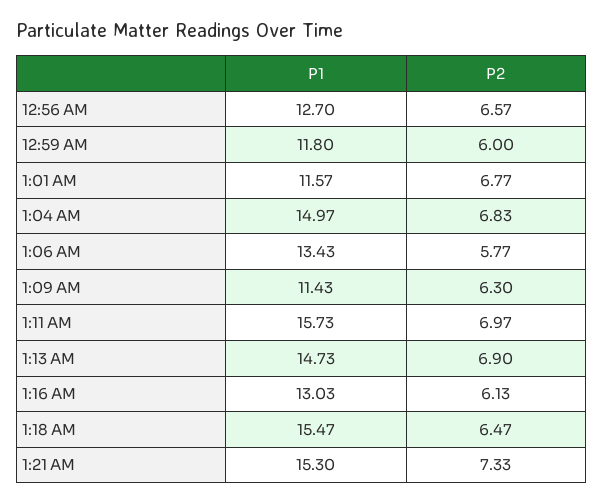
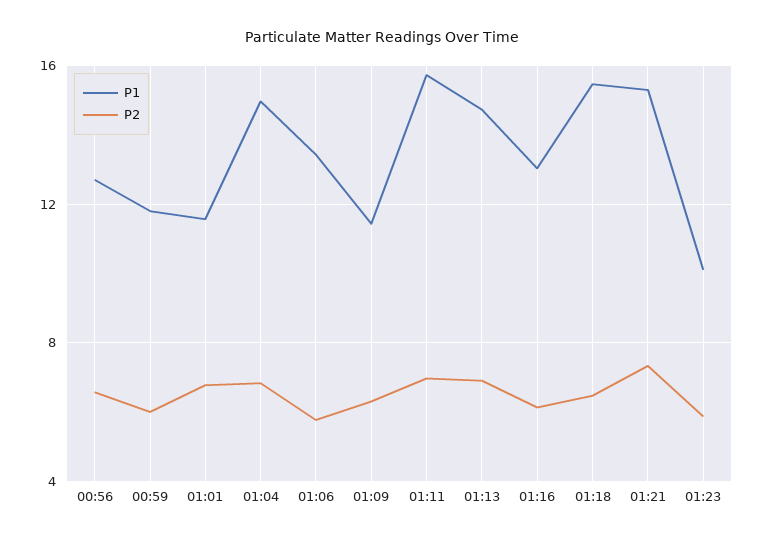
P1, 01:23: none -> 10
P2, 01:23: none -> 6

